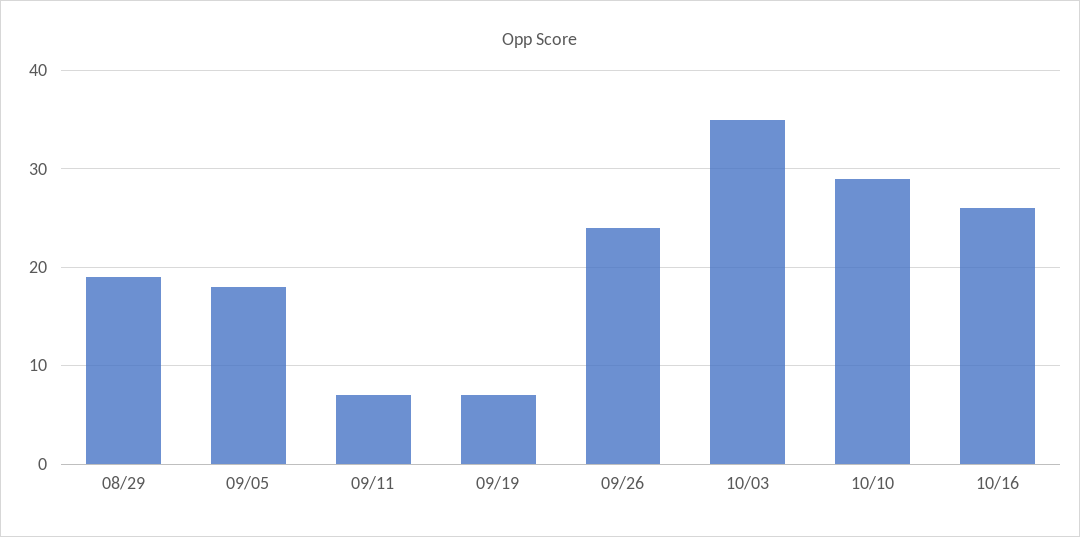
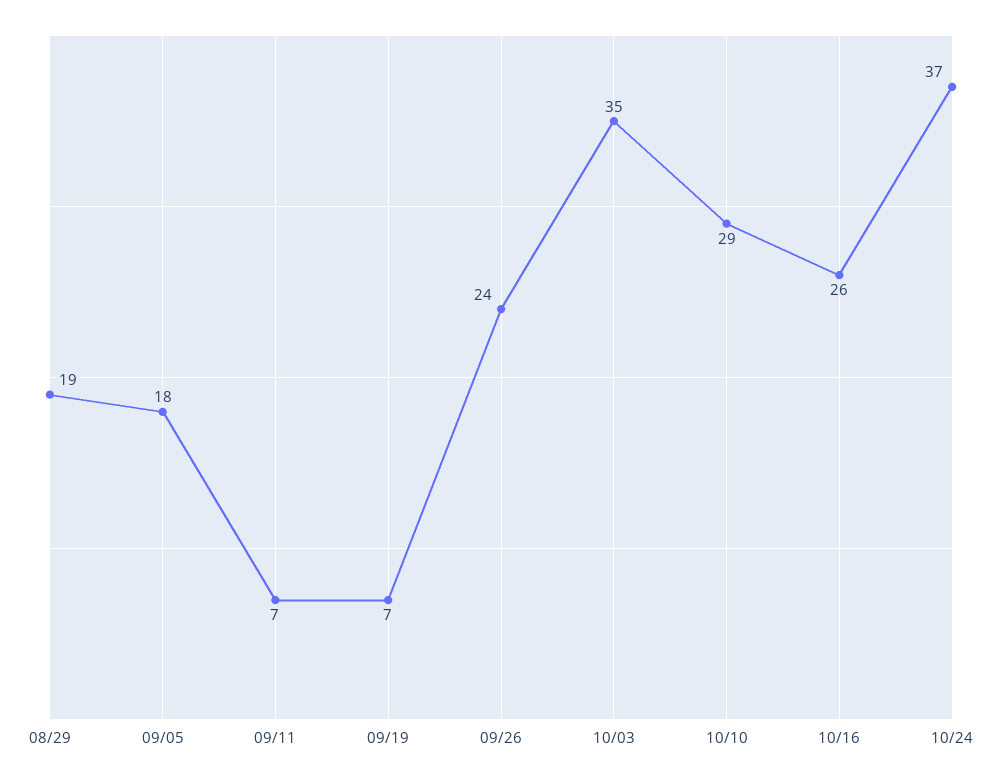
10/24: none -> 37

